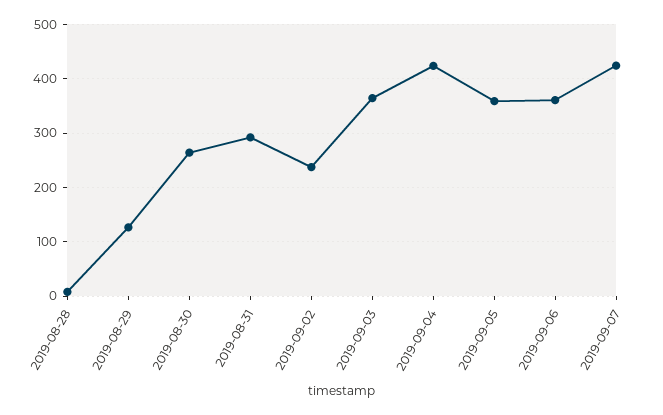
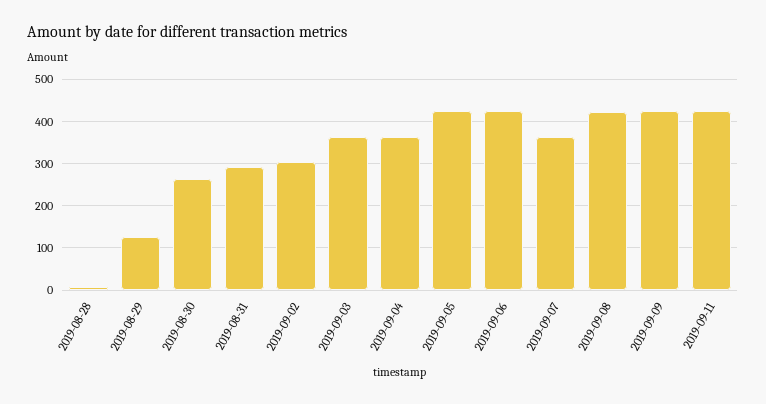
2019-09-02: 240 -> 300
2019-09-04: 420 -> 360
2019-09-05: 360 -> 420
2019-09-06: 360 -> 420
2019-09-07: 420 -> 360
2019-09-08: none -> 420
2019-09-09: none -> 420
2019-09-11: none -> 420

